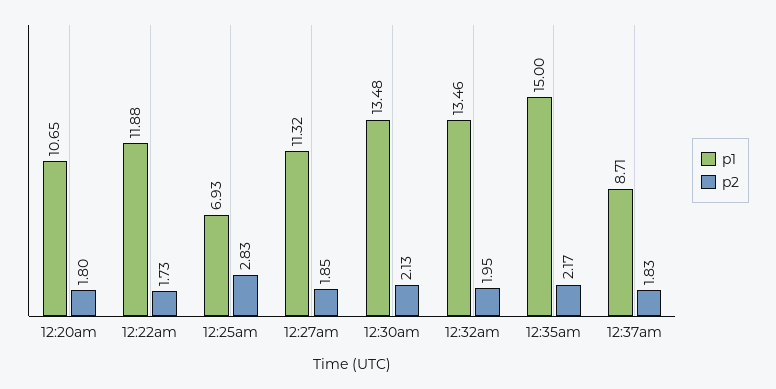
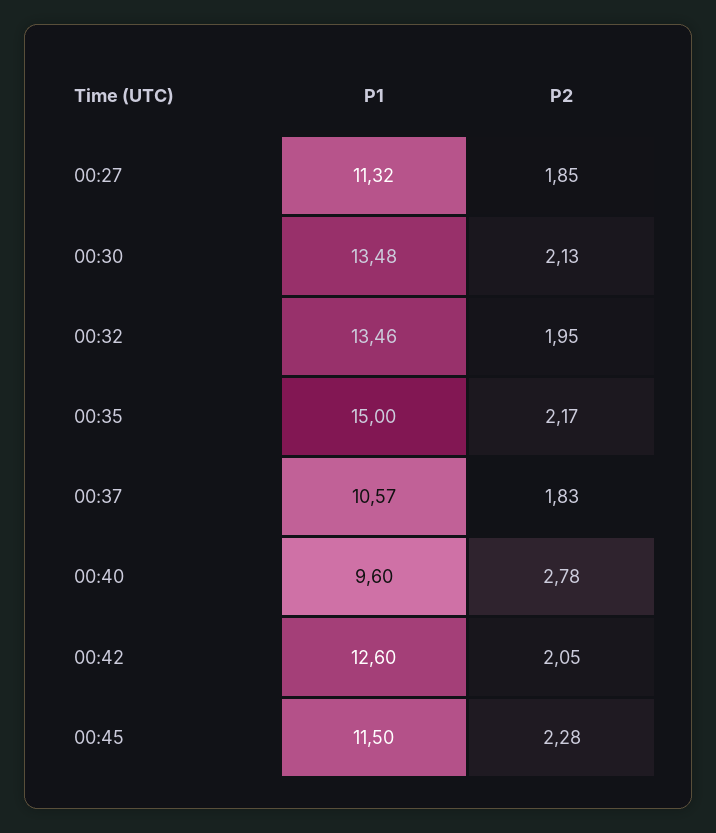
p1, 12:20am: 10.65 -> none
p2, 12:20am: 1.8 -> none
p1, 12:22am: 11.88 -> none
p2, 12:22am: 1.73 -> none
p1, 12:25am: 6.93 -> none
p2, 12:25am: 2.83 -> none
p1, 12:37am: 8.71 -> 10.57
p1, 00:40: none -> 9.6
p2, 00:40: none -> 2.78
p1, 00:42: none -> 12.6
p2, 00:42: none -> 2.05
p1, 00:45: none -> 11.5
p2, 00:45: none -> 2.28

